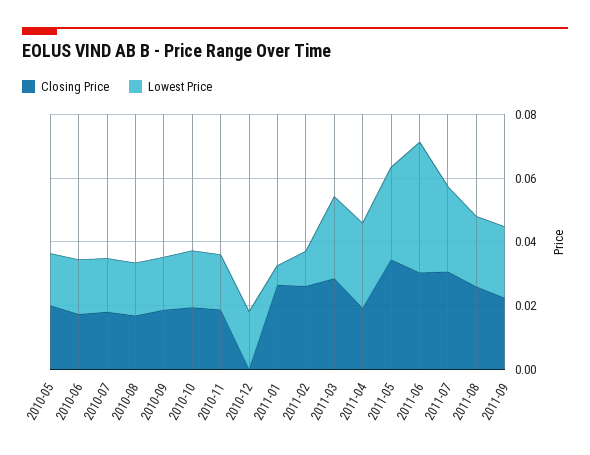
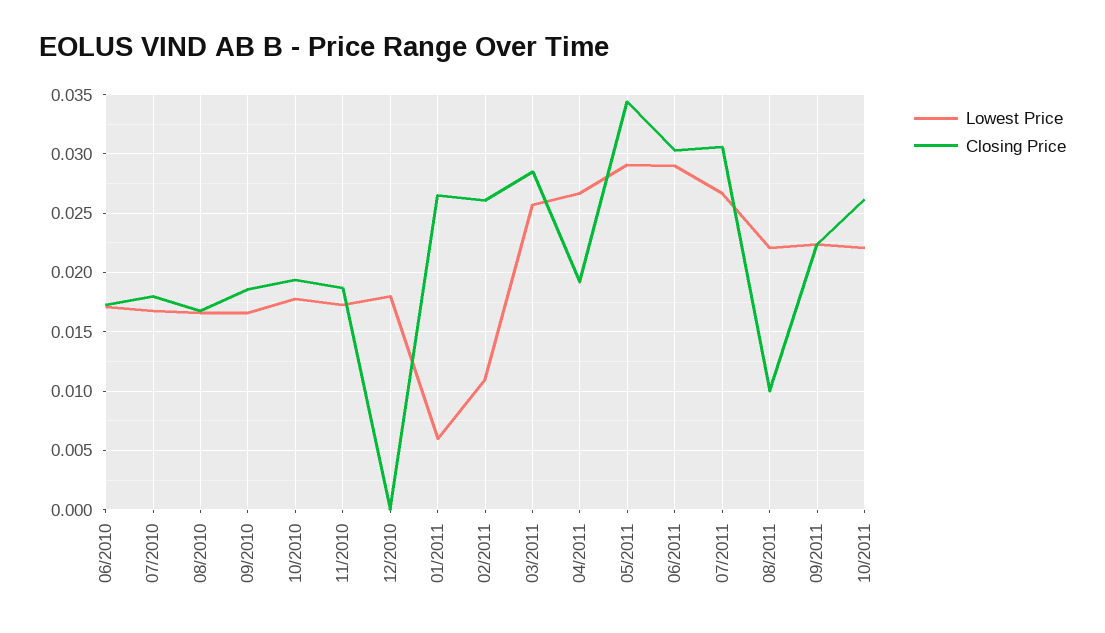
Closing Price, 2010-05: 0.02 -> none
Lowest Price, 2010-05: 0.015 -> none
Lowest Price, 2011-06: 0.04 -> 0.029
Closing Price, 2011-08: 0.025 -> 0.01
Lowest Price, 10/2011: none -> 0.022
Closing Price, 10/2011: none -> 0.026

